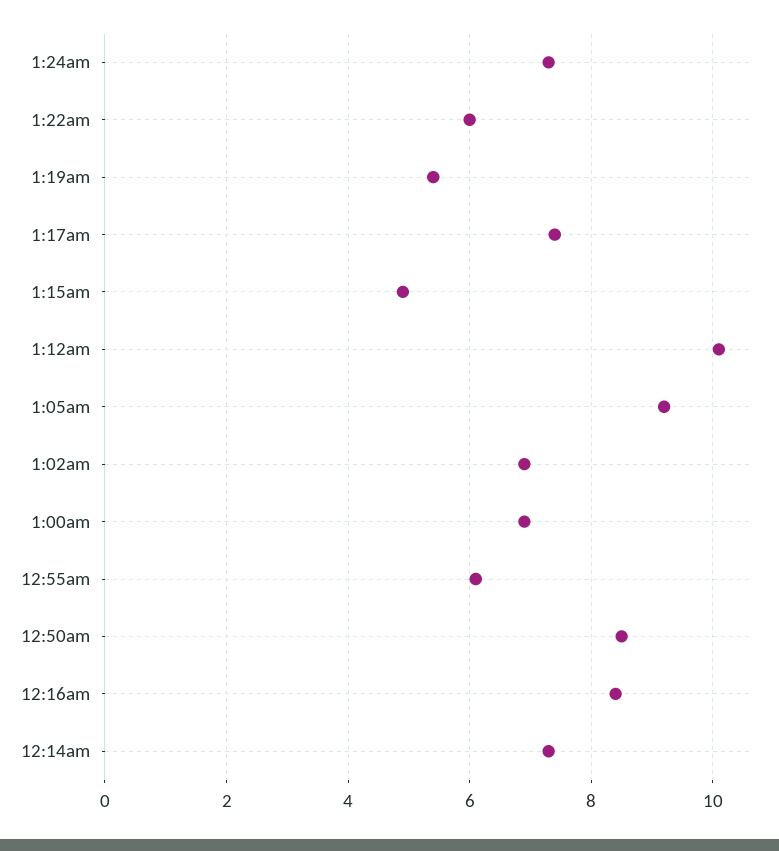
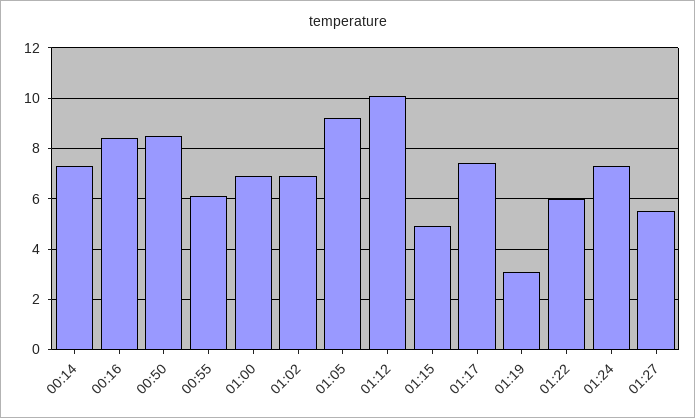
1:19am: 5.5 -> 3
01:27: none -> 5.5

